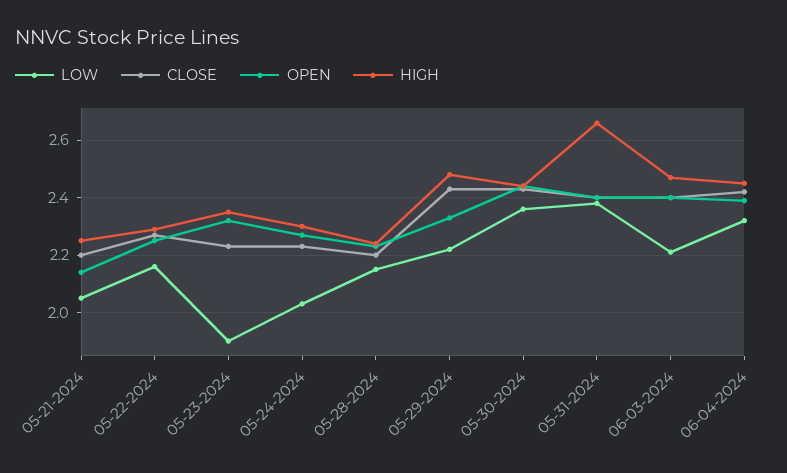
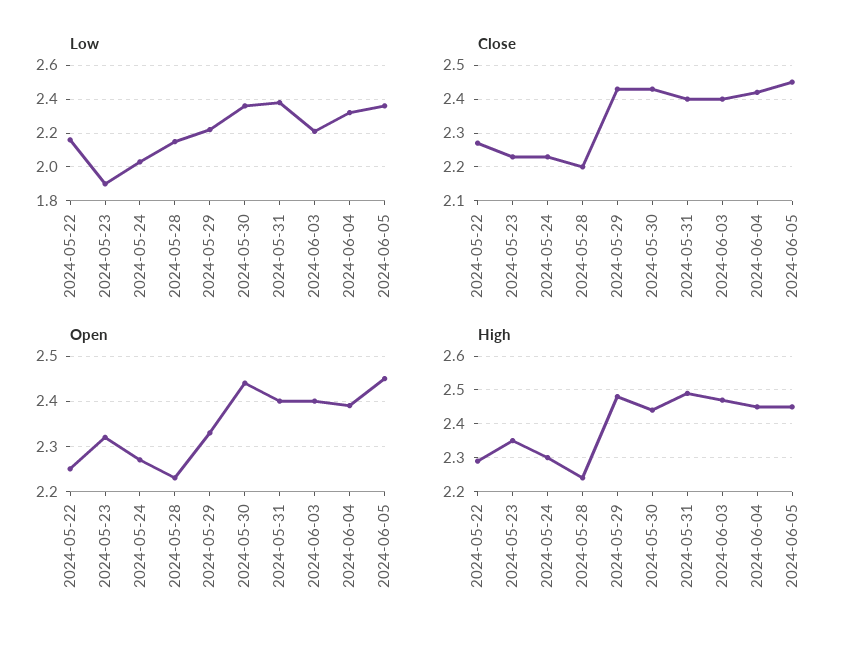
LOW, 05-21-2024: 2.05 -> none
CLOSE, 05-21-2024: 2.2 -> none
OPEN, 05-21-2024: 2.15 -> none
HIGH, 05-21-2024: 2.25 -> none
HIGH, 05-31-2024: 2.65 -> 2.5
LOW, 2024-06-05: none -> 2.35
CLOSE, 2024-06-05: none -> 2.45
OPEN, 2024-06-05: none -> 2.45
HIGH, 2024-06-05: none -> 2.45

